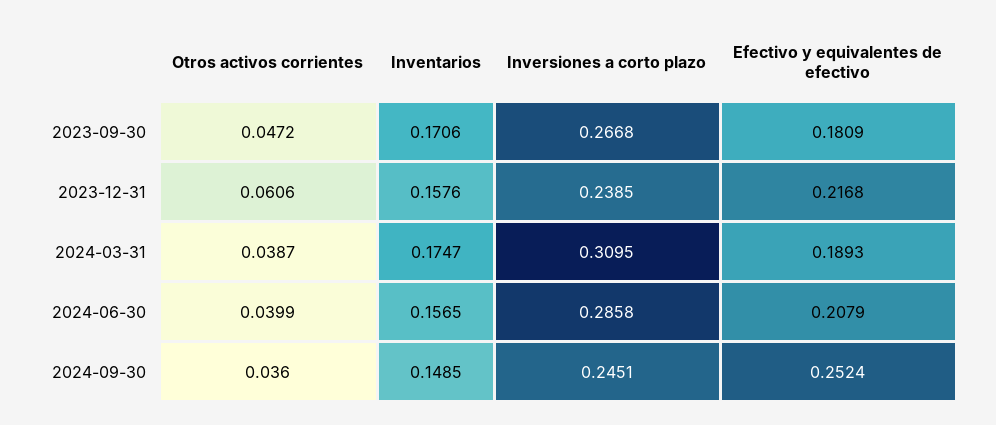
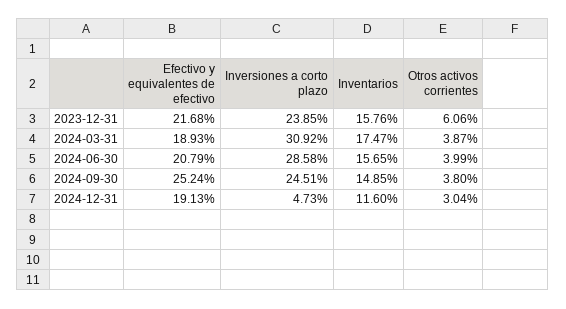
Otros activos corrientes, 2023-09-30: 0.0472 -> none
Inventarios, 2023-09-30: 0.1706 -> none
Inversiones a corto plazo, 2023-09-30: 0.2668 -> none
Efectivo y equivalentes de efectivo, 2023-09-30: 0.1809 -> none
Inversiones a corto plazo, 2024-03-31: 0.3095 -> 0.3092
Otros activos corrientes, 2024-09-30: 0.036 -> 0.038
Efectivo y equivalentes de efectivo, 2024-12-31: none -> 0.1913
Inversiones a corto plazo, 2024-12-31: none -> 0.0473
Inventarios, 2024-12-31: none -> 0.116
Otros activos corrientes, 2024-12-31: none -> 0.0304

